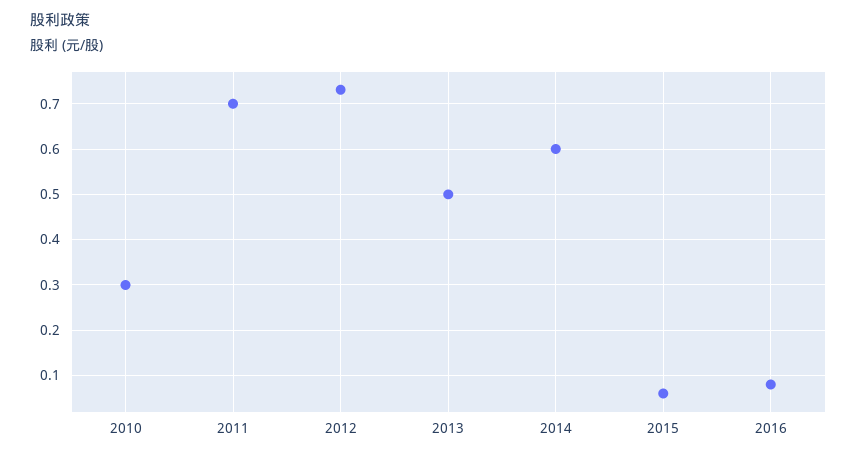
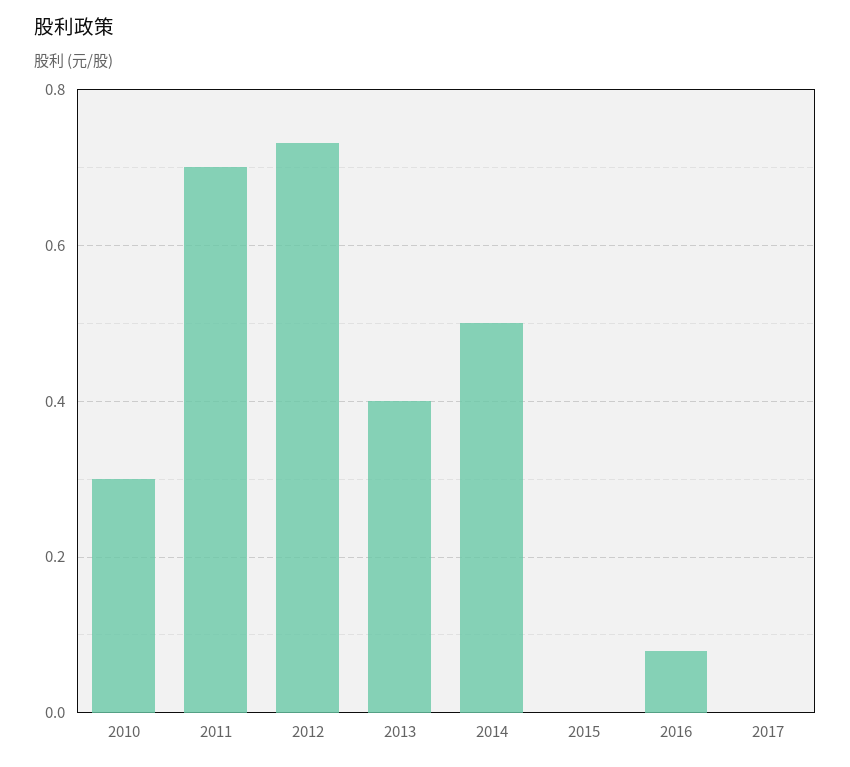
2013: 0.5 -> 0.4
2014: 0.6 -> 0.5
2015: 0.06 -> 0
2017: none -> 0

